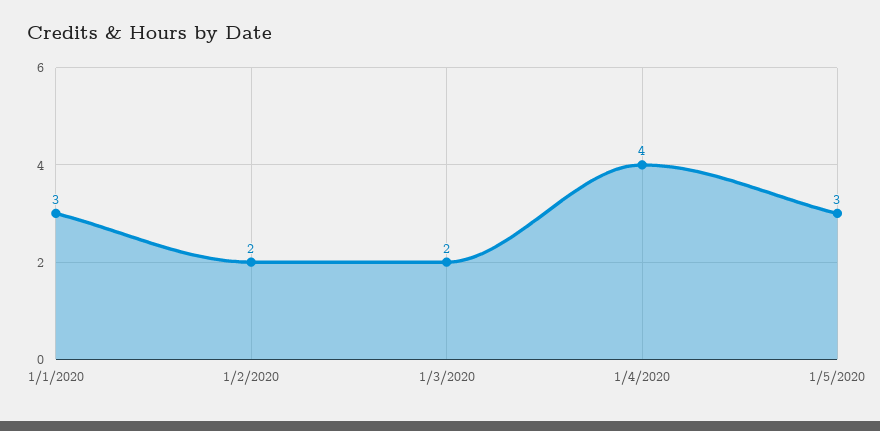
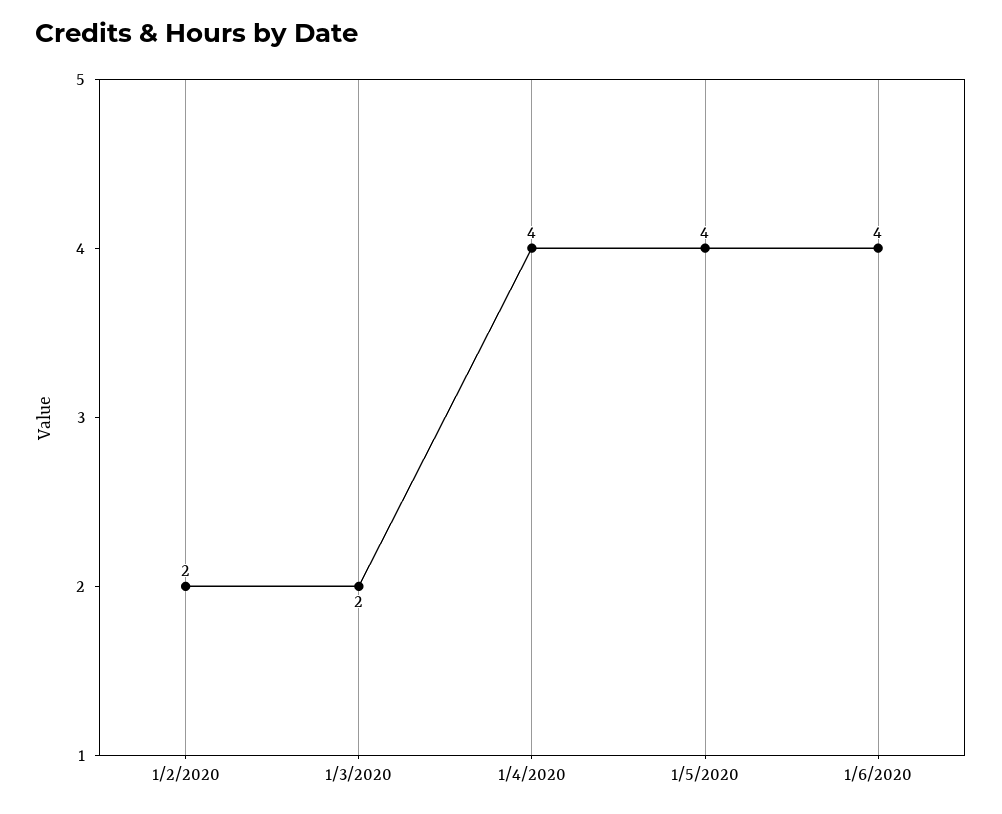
1/1/2020: 3 -> none
1/5/2020: 3 -> 4
1/6/2020: none -> 4

